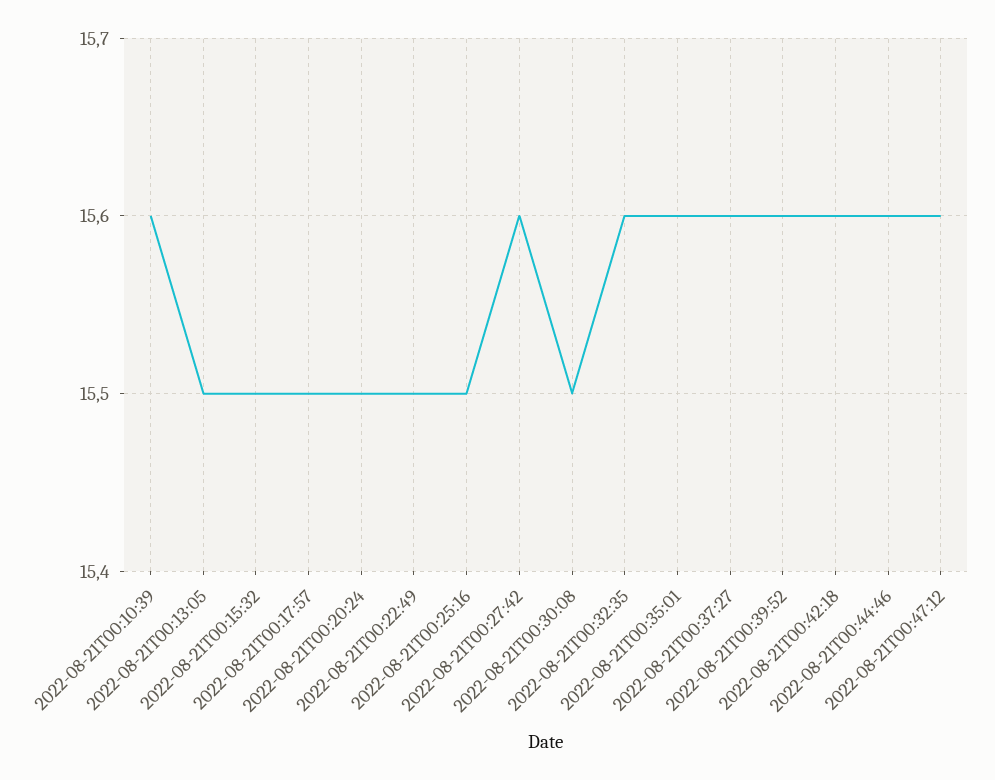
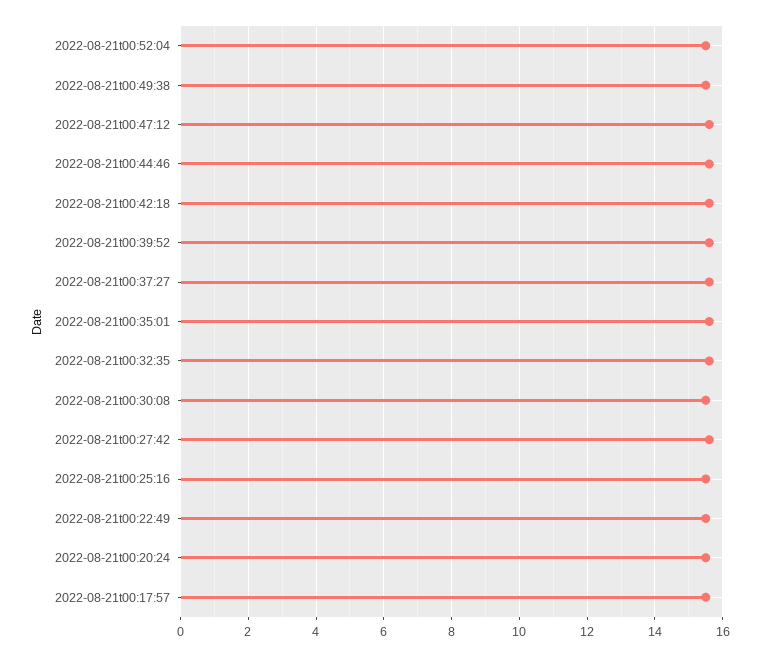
2022-08-21T00:10:39: 15.6 -> none
2022-08-21T00:13:05: 15.5 -> none
2022-08-21T00:15:32: 15.5 -> none
2022-08-21t00:52:04: none -> 15.5
2022-08-21t00:49:38: none -> 15.5

